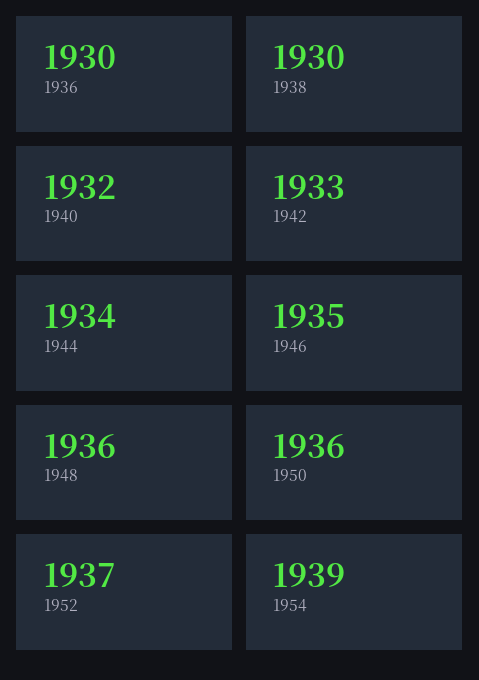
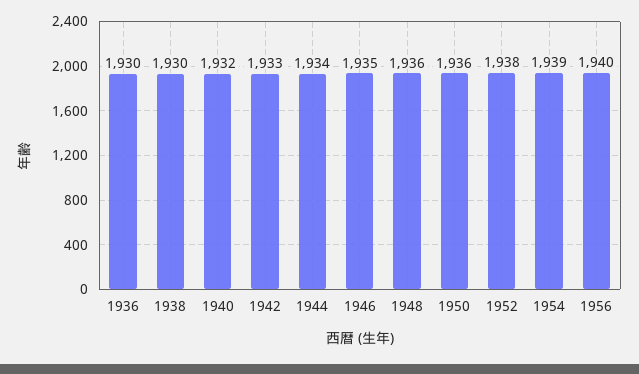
1952: 1937 -> 1938
1956: none -> 1940

